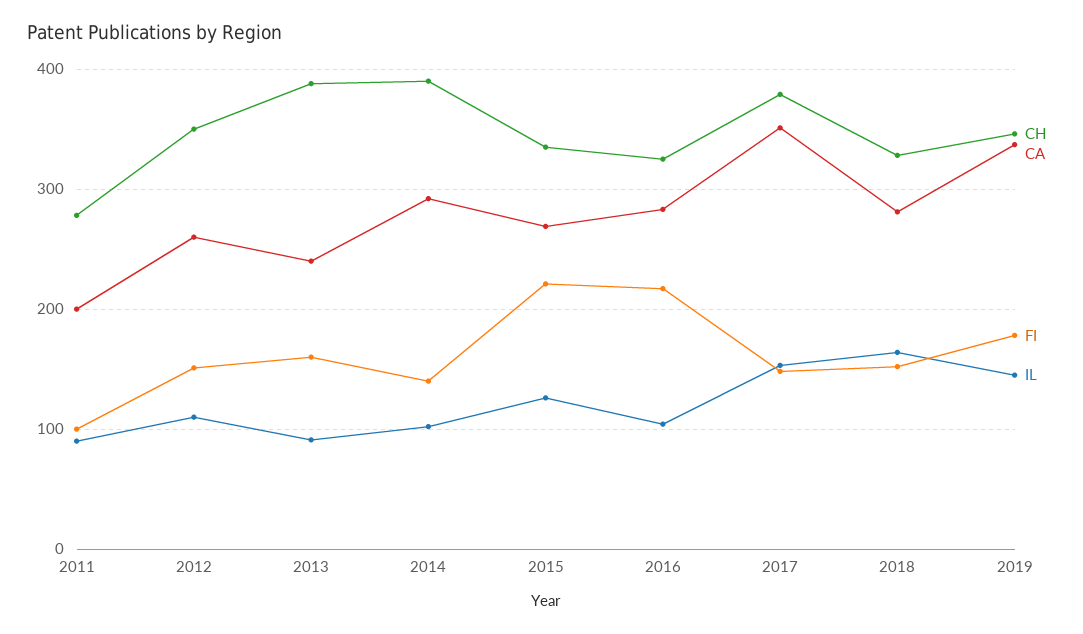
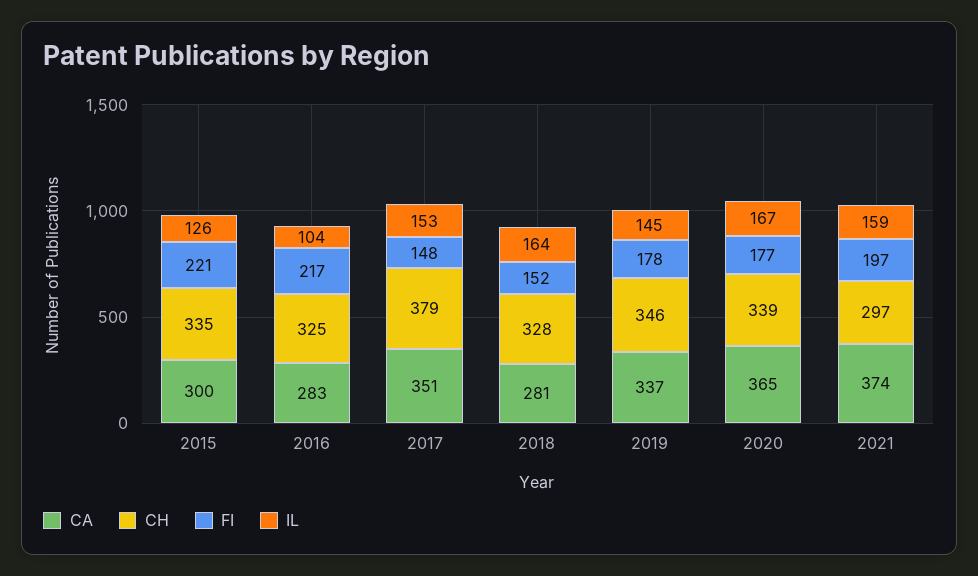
CH, 2011: 280 -> none
CA, 2011: 200 -> none
FI, 2011: 100 -> none
IL, 2011: 90 -> none
CH, 2012: 350 -> none
CA, 2012: 260 -> none
FI, 2012: 150 -> none
IL, 2012: 110 -> none
CH, 2013: 390 -> none
CA, 2013: 240 -> none
FI, 2013: 160 -> none
IL, 2013: 90 -> none
CH, 2014: 390 -> none
CA, 2014: 290 -> none
FI, 2014: 140 -> none
IL, 2014: 100 -> none
CA, 2015: 270 -> 300
CA, 2020: none -> 365
CH, 2020: none -> 339
FI, 2020: none -> 177
IL, 2020: none -> 167
CA, 2021: none -> 374
CH, 2021: none -> 297
FI, 2021: none -> 197
IL, 2021: none -> 159

